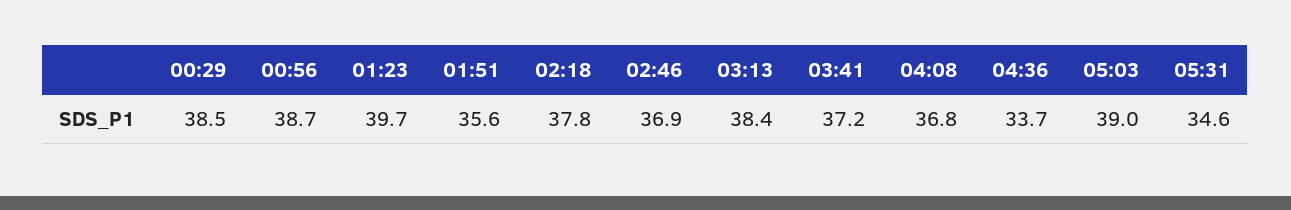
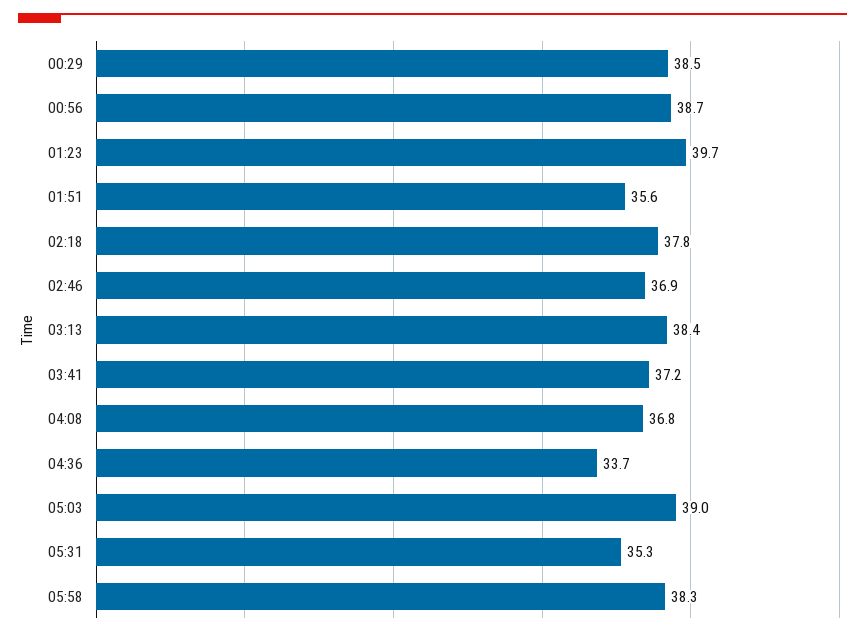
05:31: 34.6 -> 35.3
05:58: none -> 38.3

